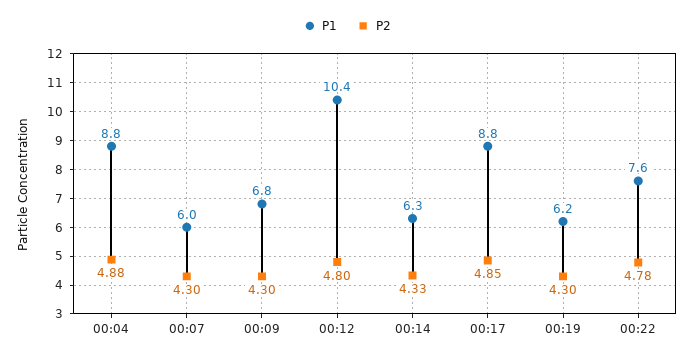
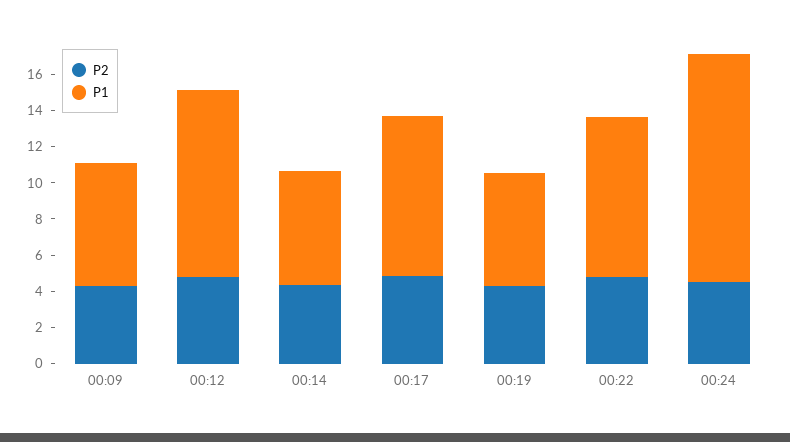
P1, 00:04: 8.8 -> none
P2, 00:04: 4.88 -> none
P1, 00:07: 6 -> none
P2, 00:07: 4.3 -> none
P1, 00:22: 7.6 -> 9
P2, 00:24: none -> 4.5
P1, 00:24: none -> 12.5

